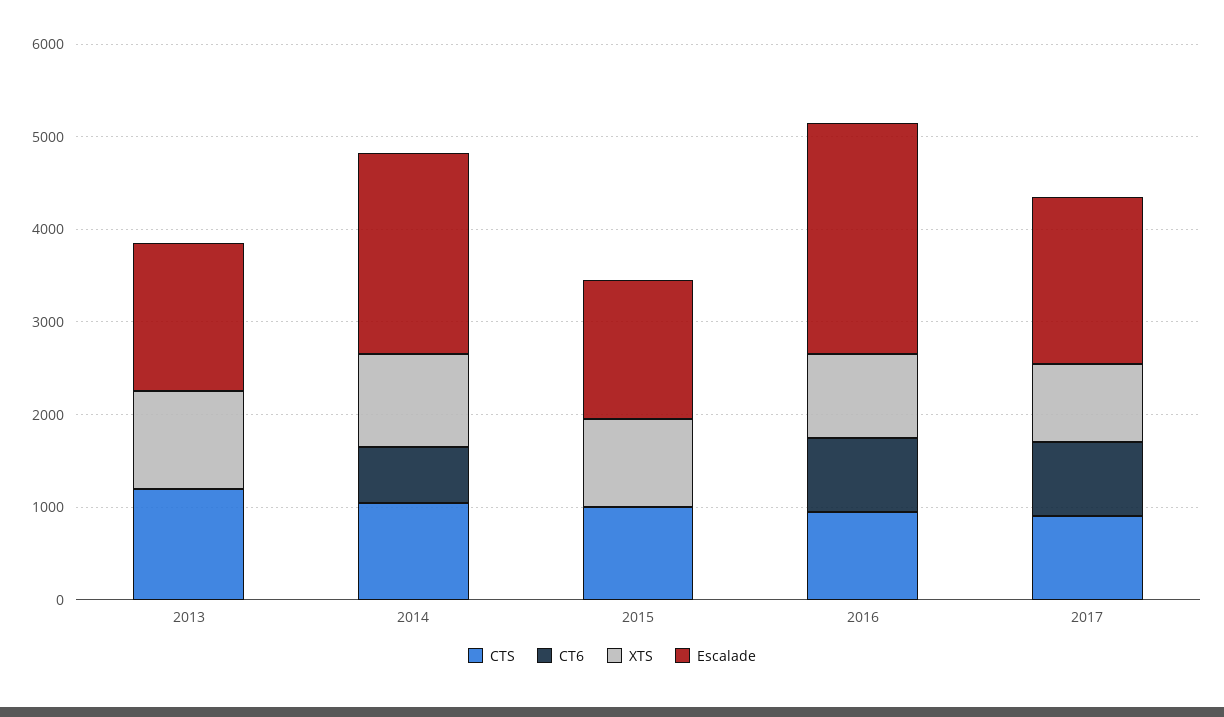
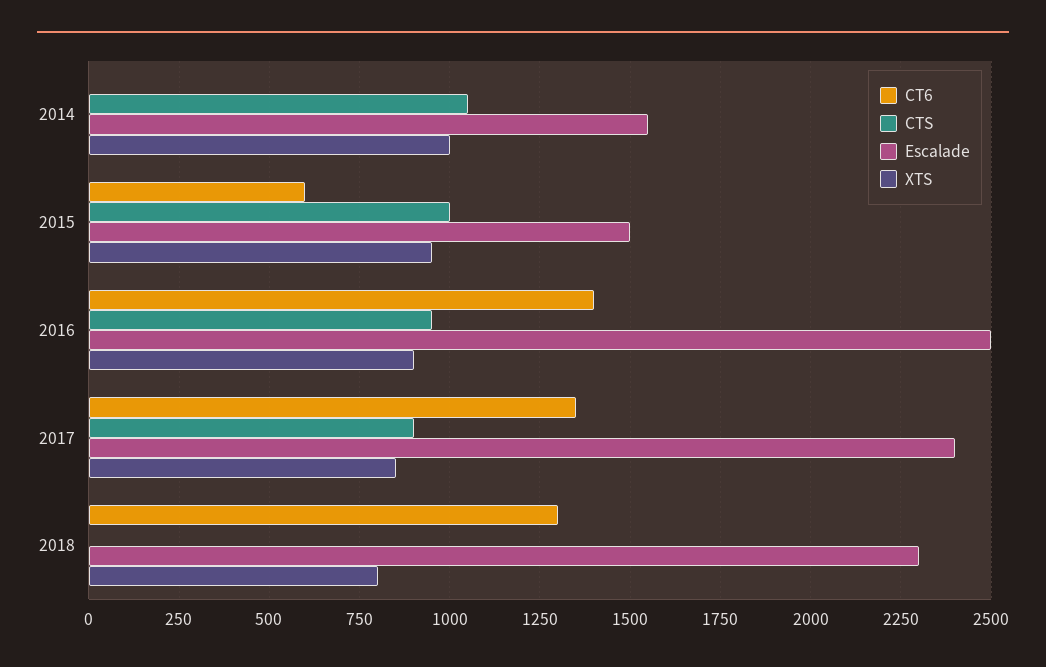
CTS, 2013: 1200 -> none
CT6, 2013: 0 -> none
XTS, 2013: 1000 -> none
Escalade, 2013: 1600 -> none
CT6, 2014: 600 -> 0
Escalade, 2014: 2200 -> 1550
CT6, 2015: 0 -> 600
CT6, 2016: 800 -> 1400
CT6, 2017: 800 -> 1350
Escalade, 2017: 1800 -> 2400
CT6, 2018: none -> 1300
CTS, 2018: none -> 0
Escalade, 2018: none -> 2300
XTS, 2018: none -> 800

